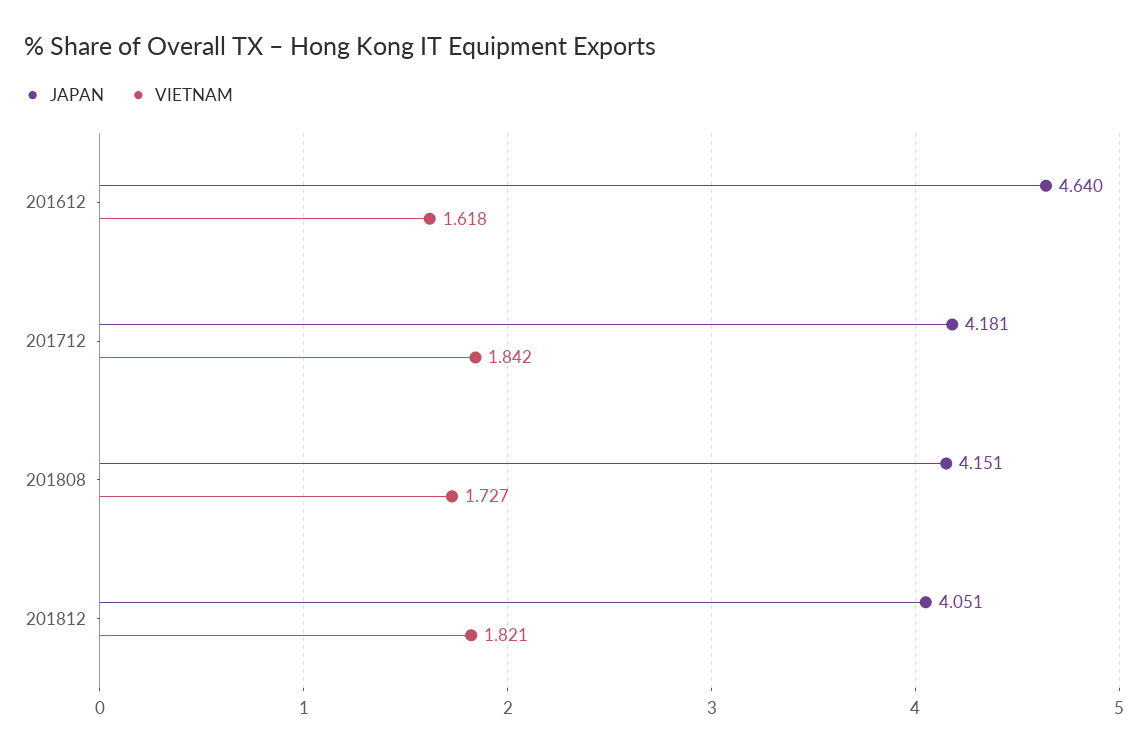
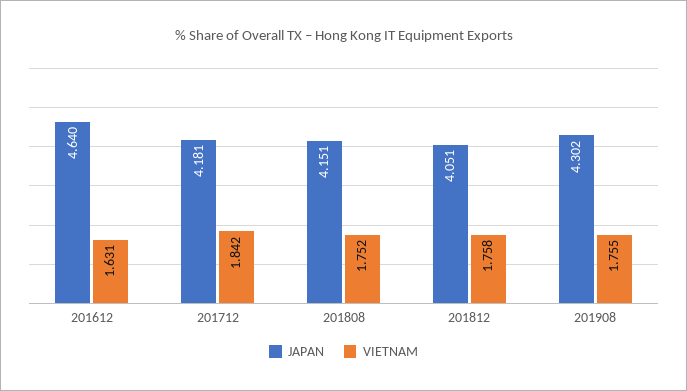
VIETNAM, 201612: 1.618 -> 1.631
VIETNAM, 201808: 1.727 -> 1.752
VIETNAM, 201812: 1.821 -> 1.758
JAPAN, 201908: none -> 4.302
VIETNAM, 201908: none -> 1.755

